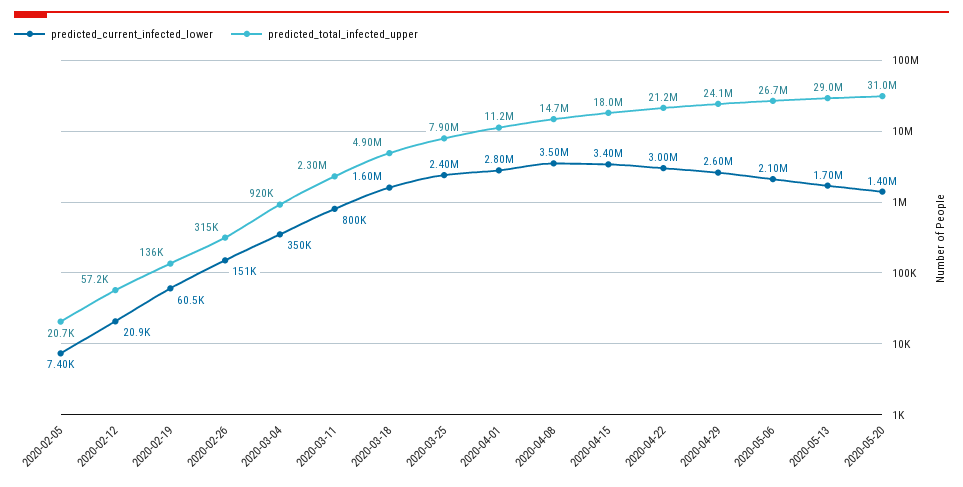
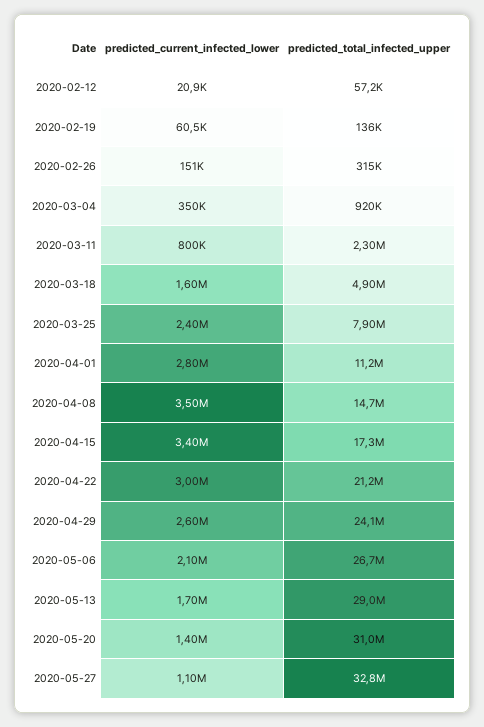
predicted_current_infected_lower, 2020-02-05: 7400 -> none
predicted_total_infected_upper, 2020-02-05: 20700 -> none
predicted_total_infected_upper, 2020-04-15: 18000000 -> 17300000
predicted_current_infected_lower, 2020-05-27: none -> 1100000
predicted_total_infected_upper, 2020-05-27: none -> 32800000

